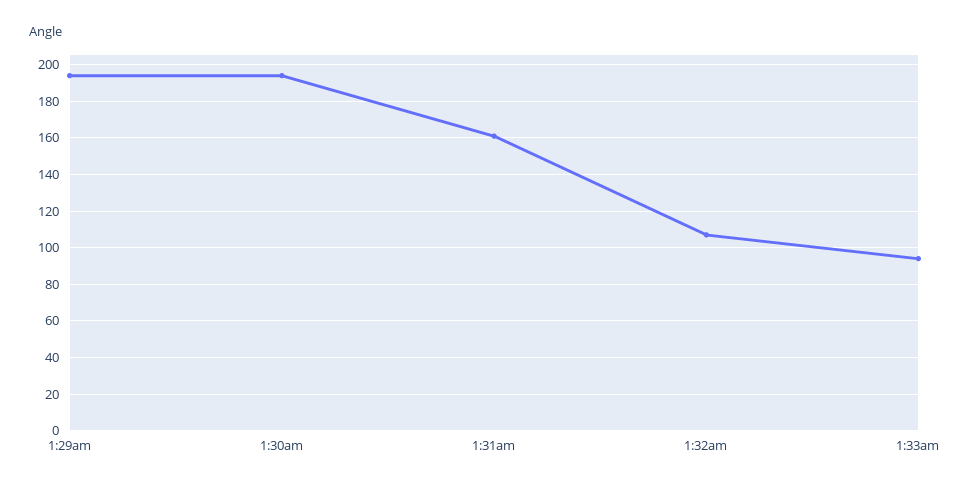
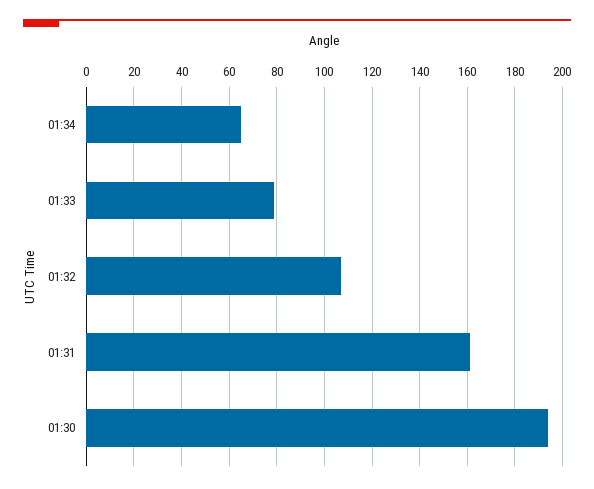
1:29am: 195 -> none
1:33am: 95 -> 80
01:34: none -> 65

